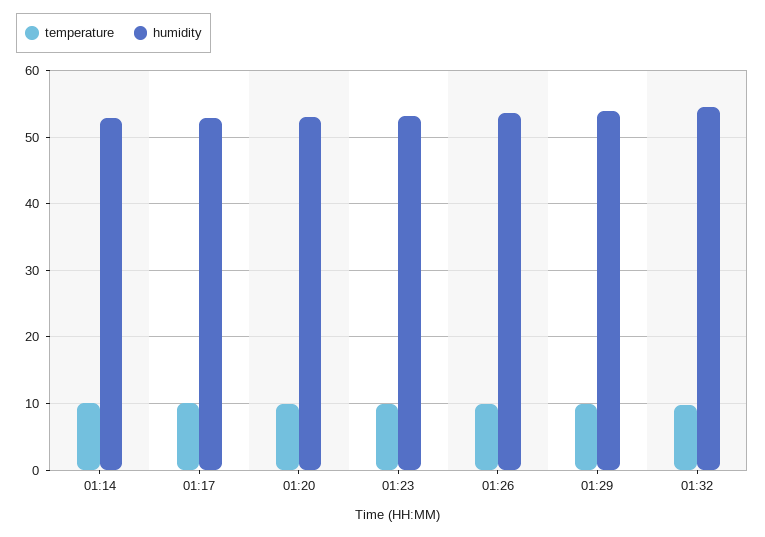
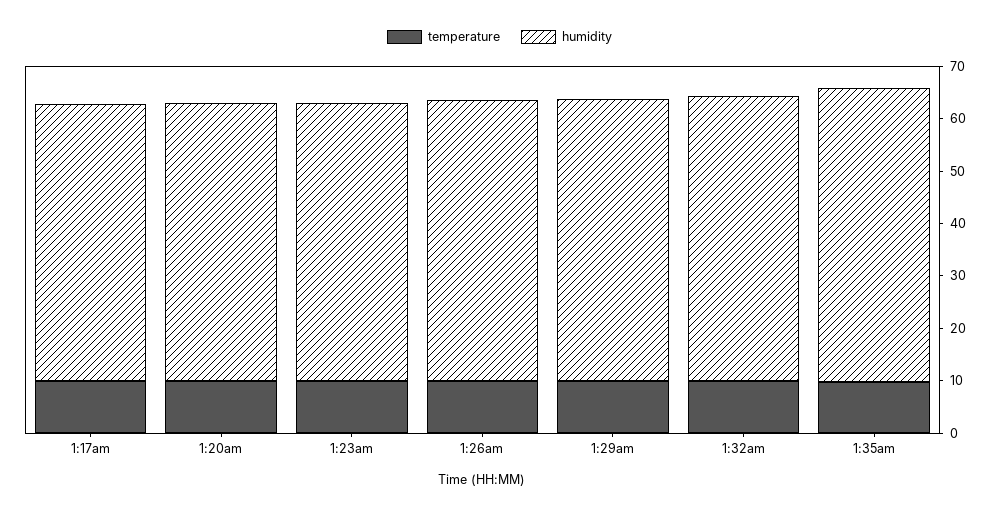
temperature, 01:14: 10 -> none
humidity, 01:14: 53 -> none
temperature, 1:35am: none -> 10
humidity, 1:35am: none -> 56

